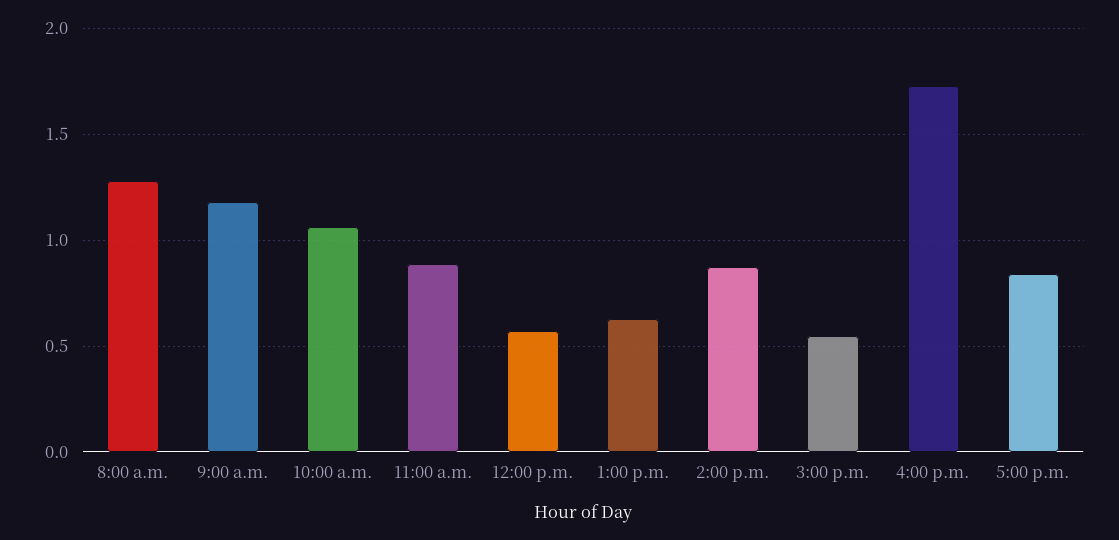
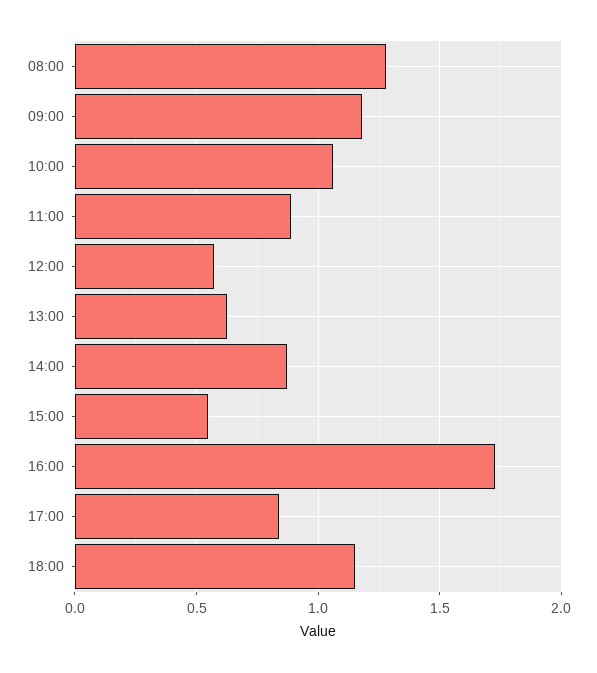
18:00: none -> 1.15

